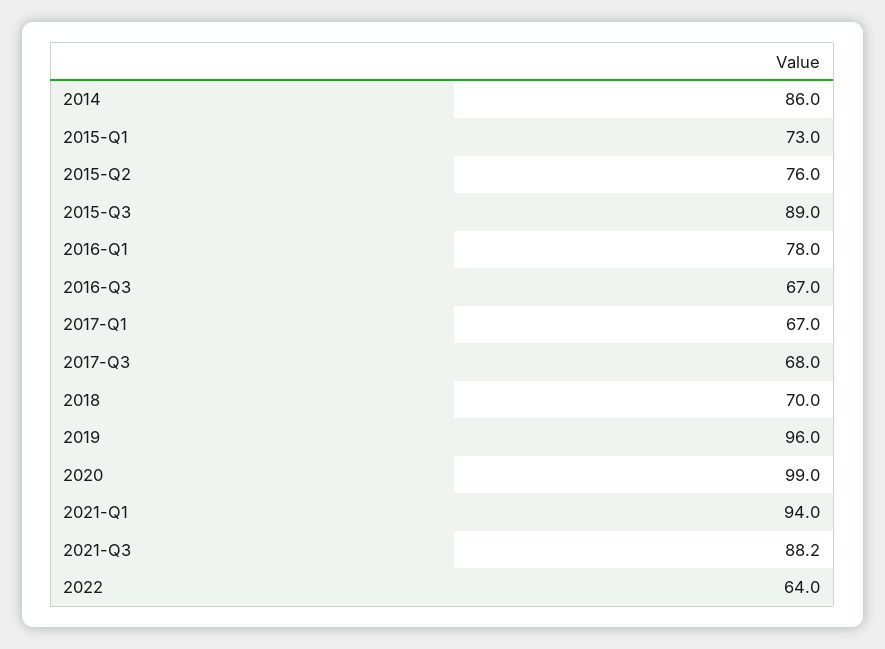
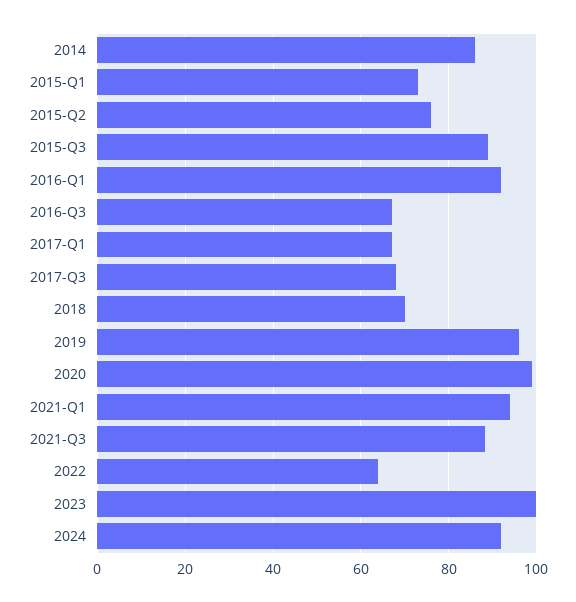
2016-Q1: 78 -> 92
2023: none -> 100
2024: none -> 92

